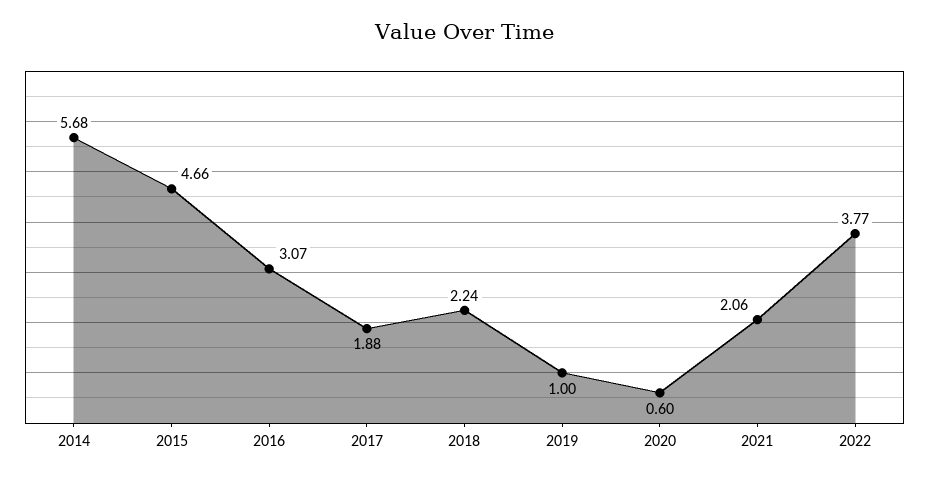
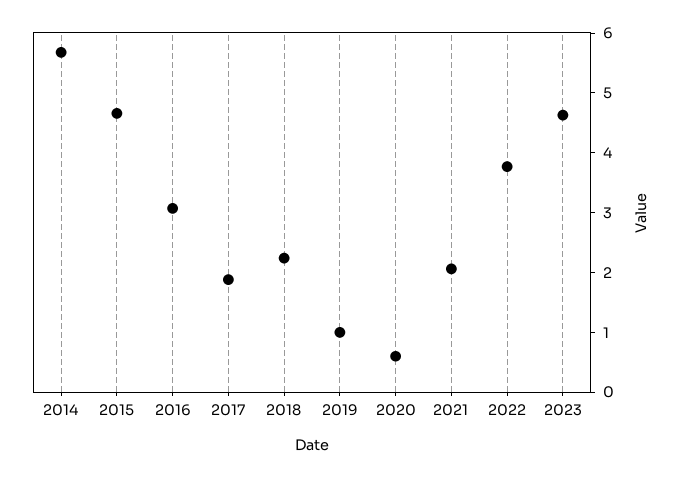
2023: none -> 4.6

